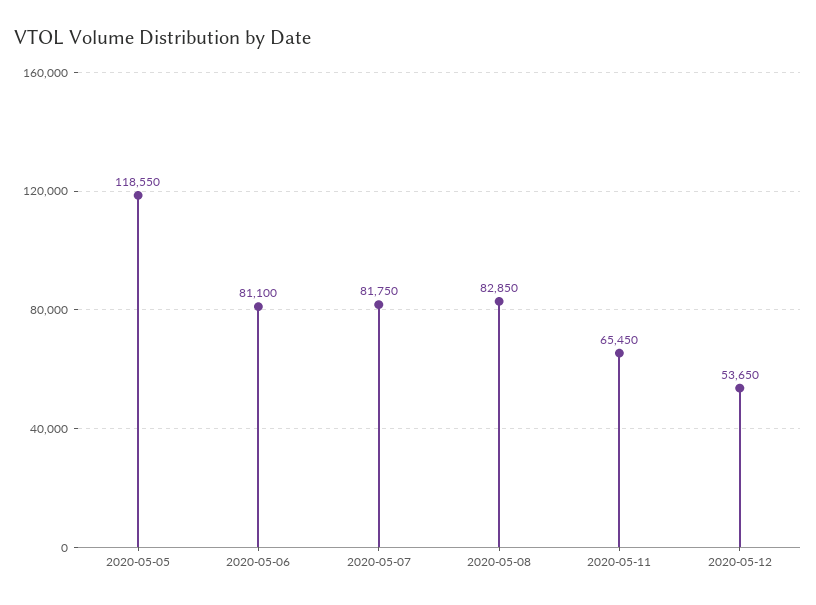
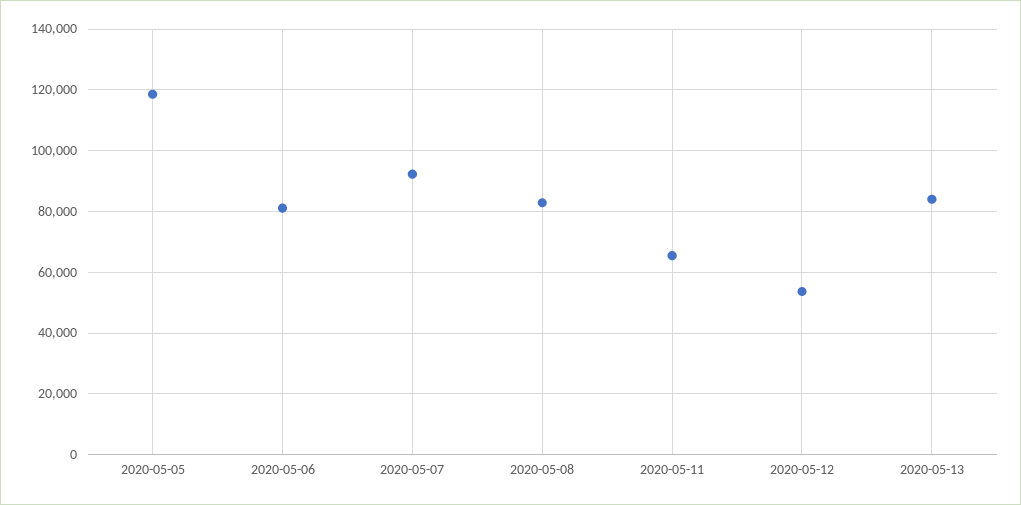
2020-05-07: 81750 -> 92000
2020-05-13: none -> 84000

